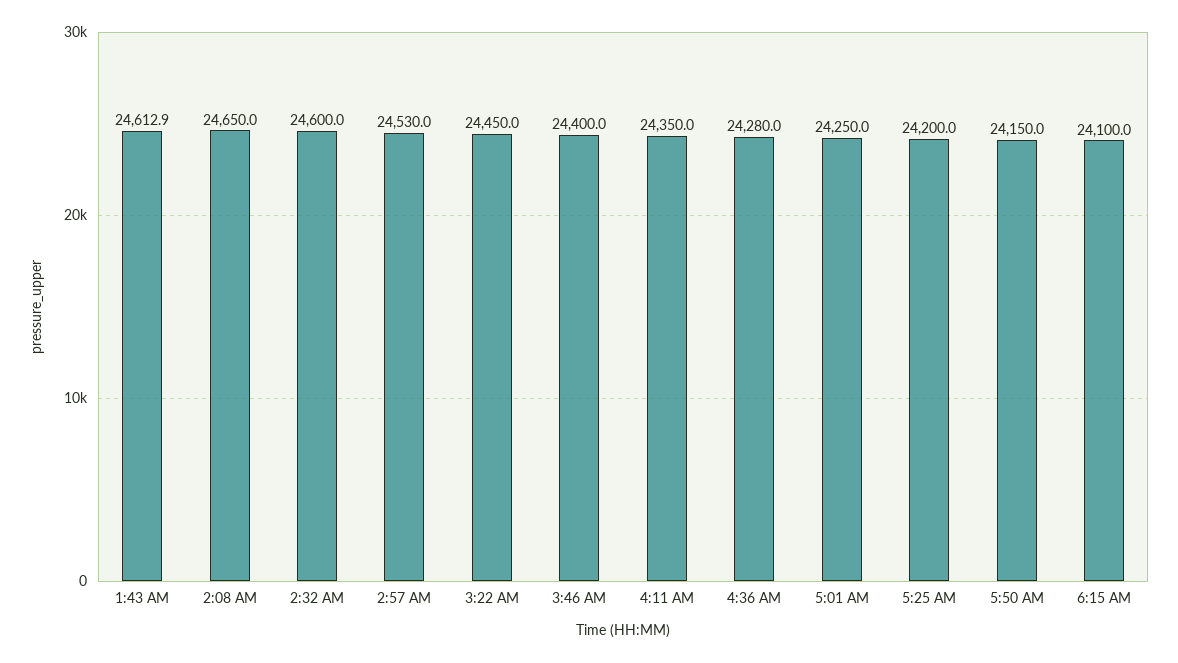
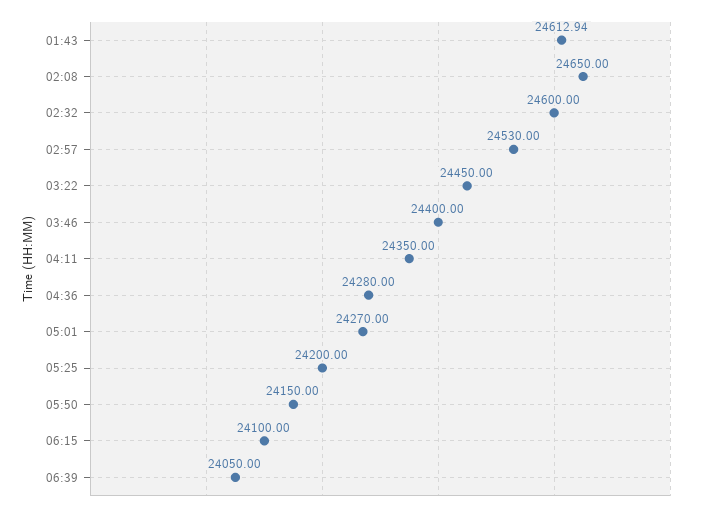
5:01 AM: 24250 -> 24270
06:39: none -> 24050

